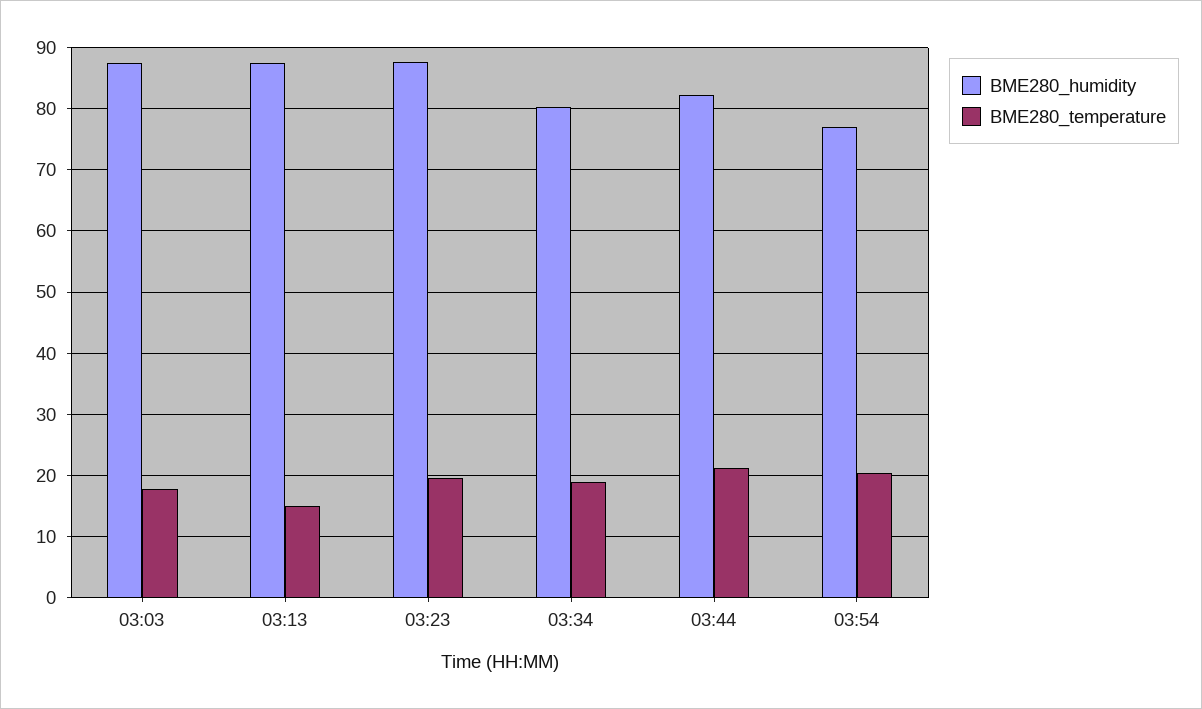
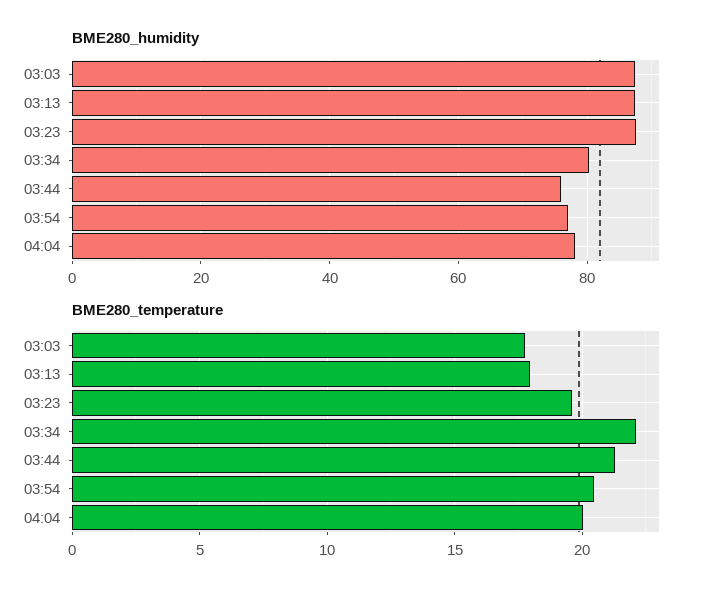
BME280_temperature, 03:13: 15 -> 18
BME280_temperature, 03:34: 19 -> 22
BME280_humidity, 03:44: 82 -> 76
BME280_humidity, 04:04: none -> 78
BME280_temperature, 04:04: none -> 20

